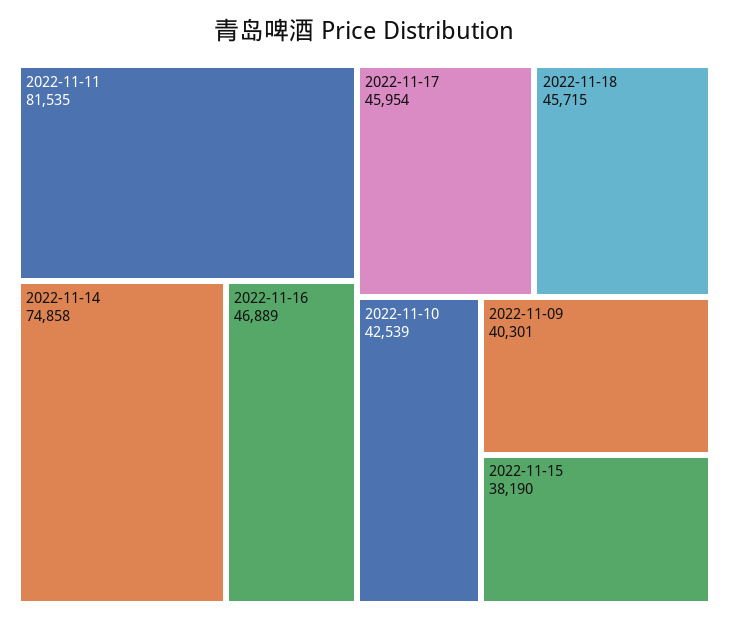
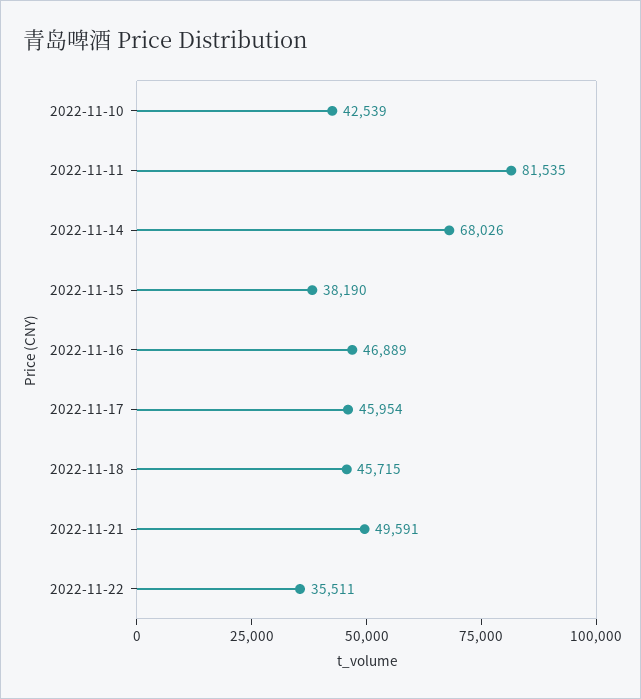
2022-11-14: 74858 -> 68026
2022-11-09: 40301 -> none
2022-11-21: none -> 49591
2022-11-22: none -> 35511

